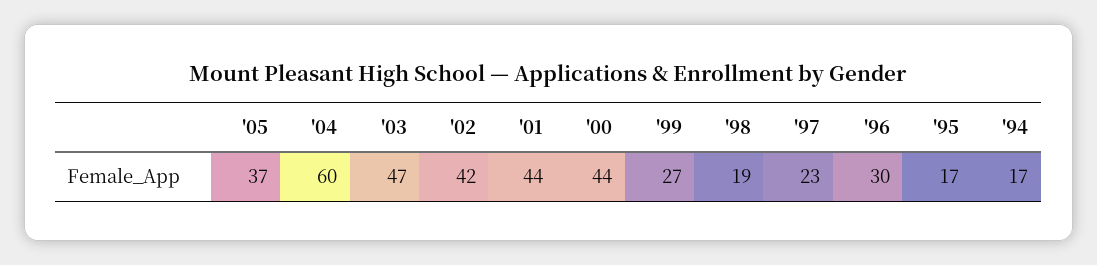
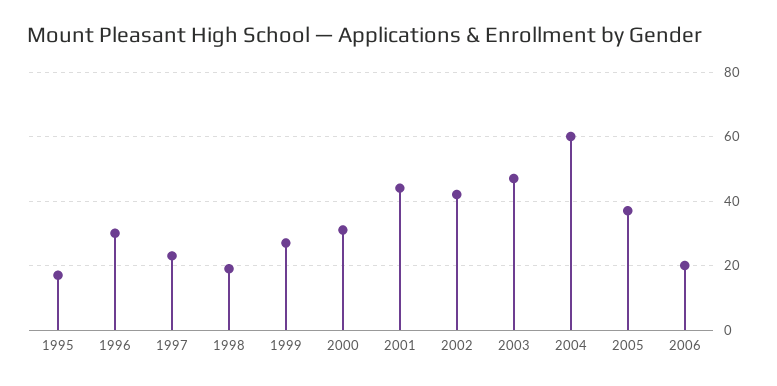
'00: 44 -> 30
'94: 17 -> none
2006: none -> 20

